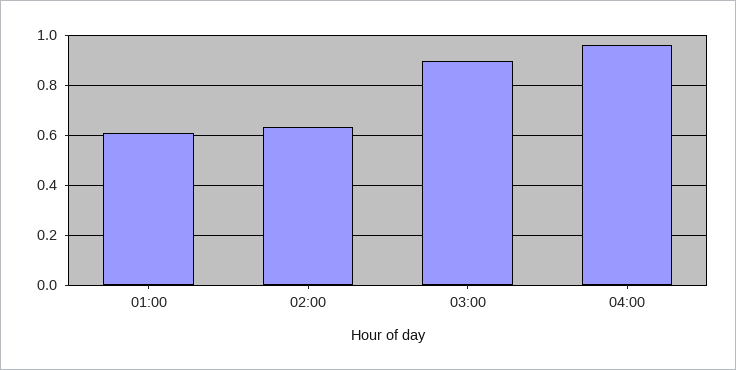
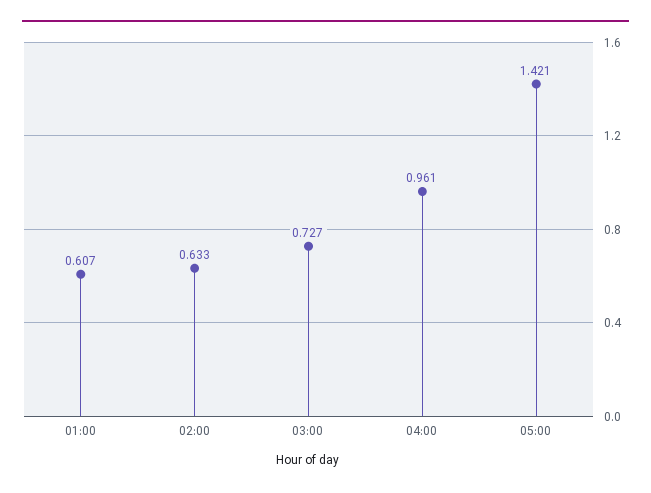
03:00: 0.9 -> 0.727
05:00: none -> 1.421

